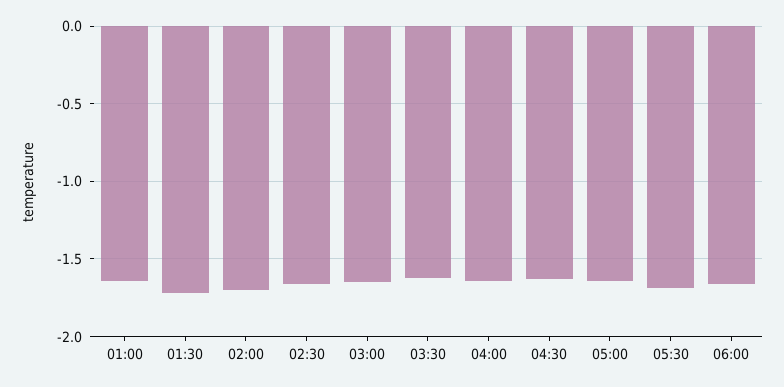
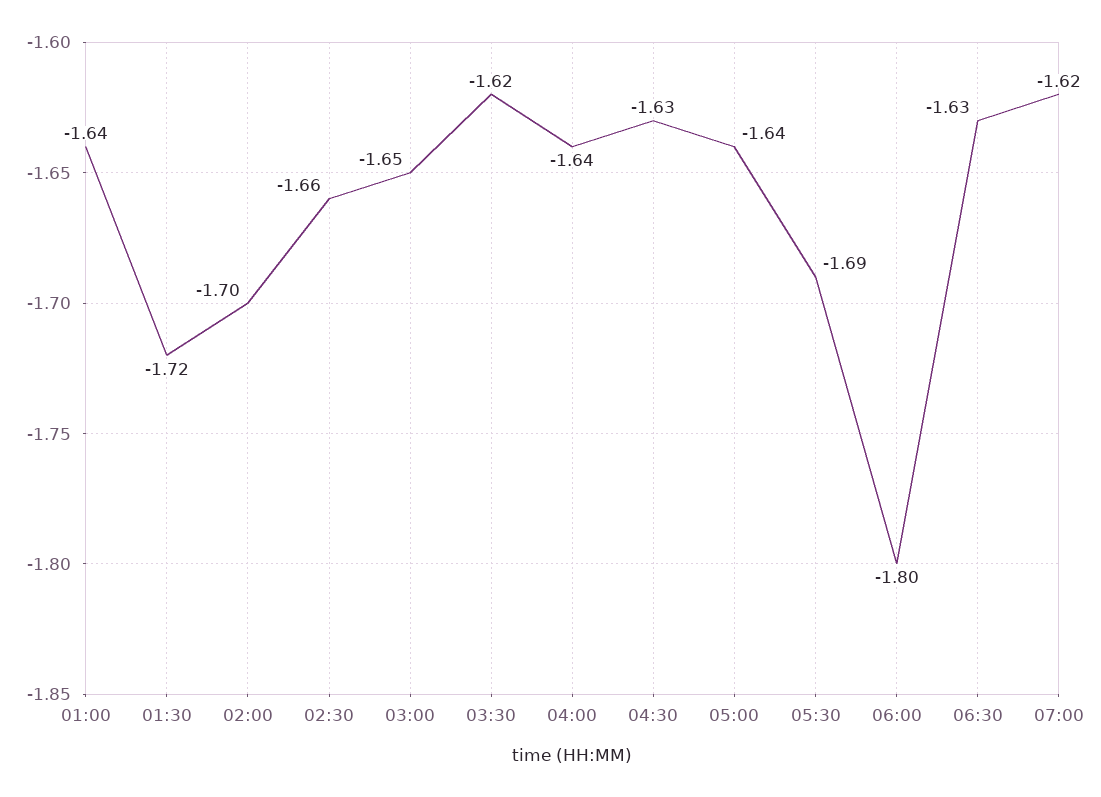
06:00: -1.65 -> -1.8
06:30: none -> -1.63
07:00: none -> -1.62

